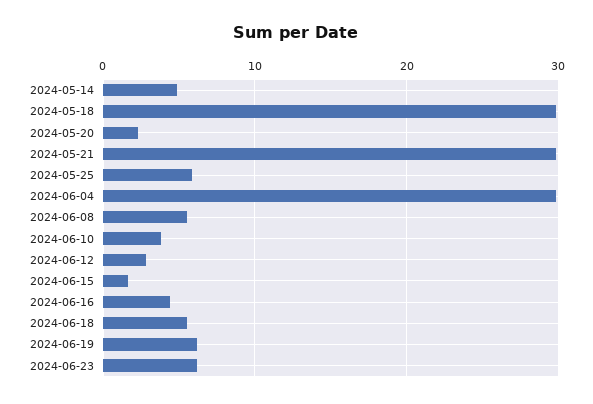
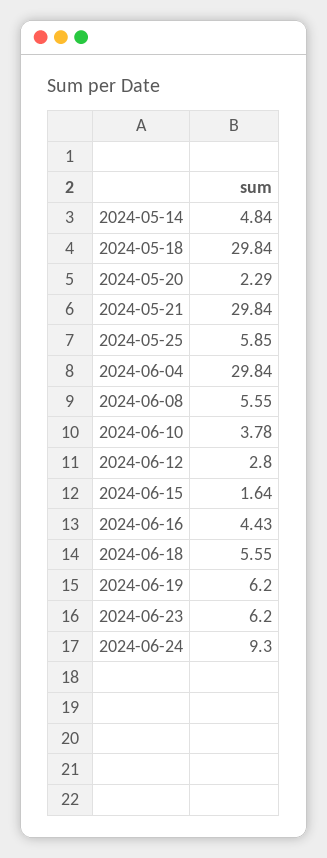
2024-06-24: none -> 9.3

